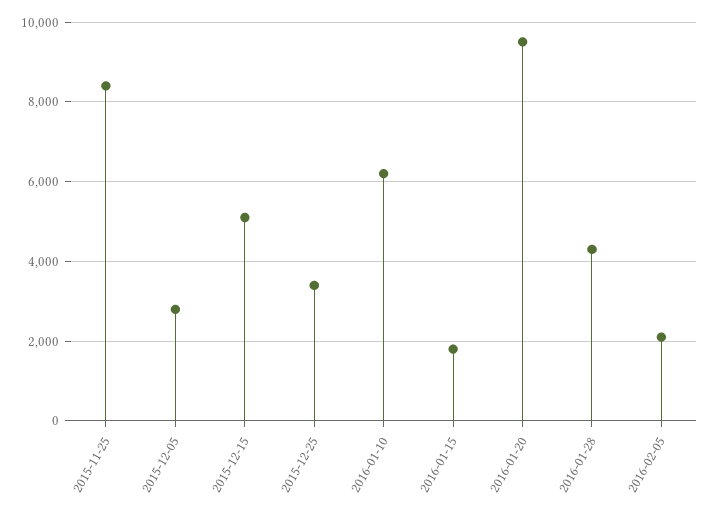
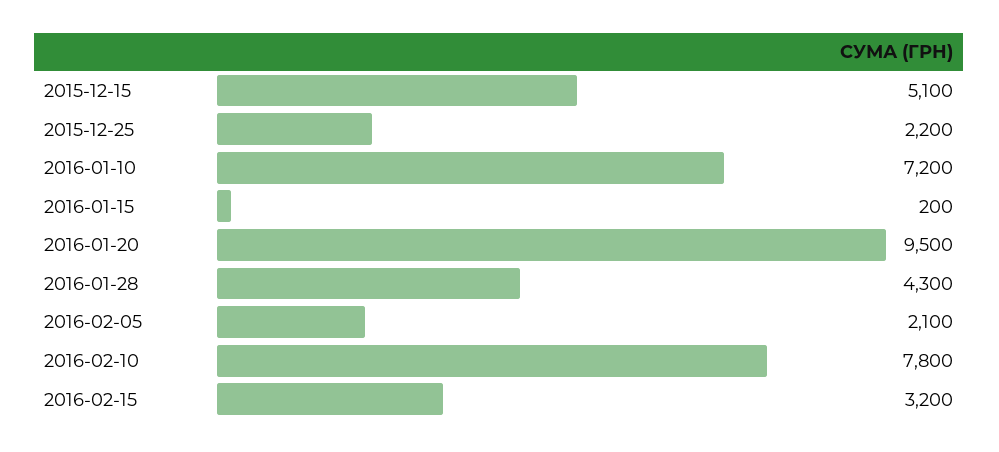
2015-11-25: 8400 -> none
2015-12-05: 2800 -> none
2015-12-25: 3400 -> 2200
2016-01-10: 6200 -> 7200
2016-01-15: 1800 -> 200
2016-02-10: none -> 7800
2016-02-15: none -> 3200

